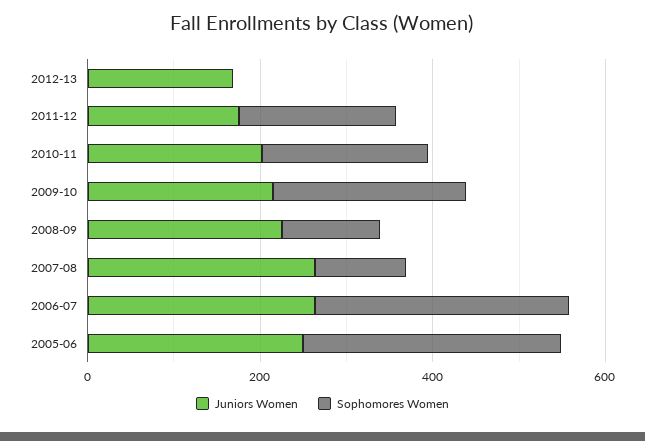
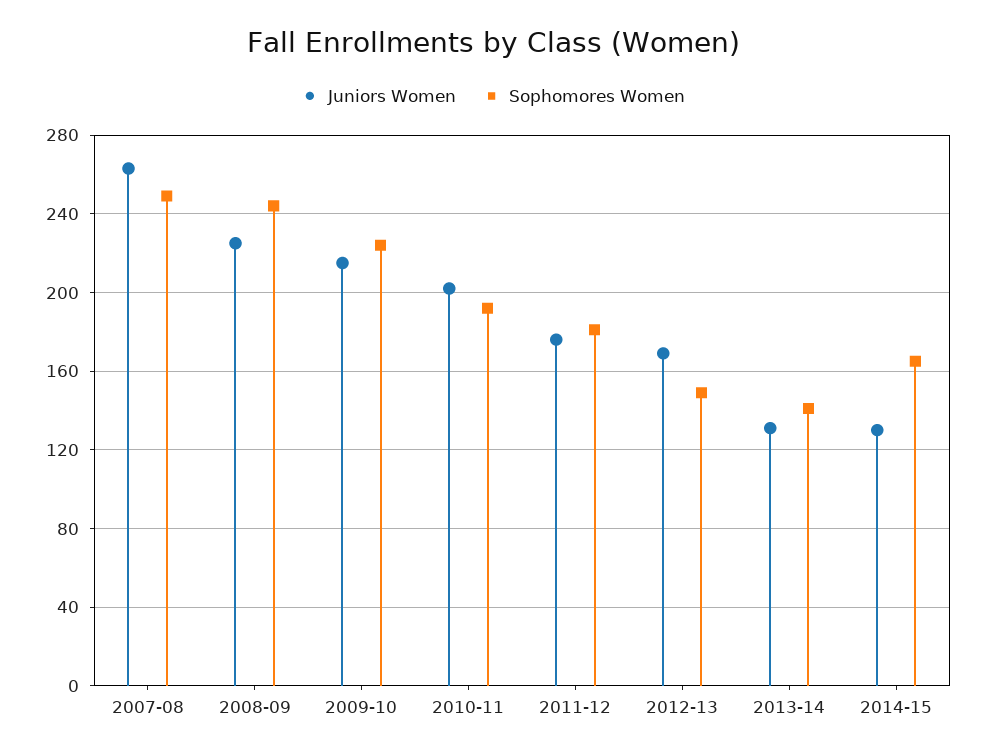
Sophomores Women, 2012-13: 0 -> 150
Sophomores Women, 2008-09: 100 -> 245
Sophomores Women, 2007-08: 100 -> 250
Juniors Women, 2006-07: 250 -> none
Sophomores Women, 2006-07: 300 -> none
Juniors Women, 2005-06: 250 -> none
Sophomores Women, 2005-06: 300 -> none
Juniors Women, 2013-14: none -> 130
Sophomores Women, 2013-14: none -> 140
Juniors Women, 2014-15: none -> 130
Sophomores Women, 2014-15: none -> 165

